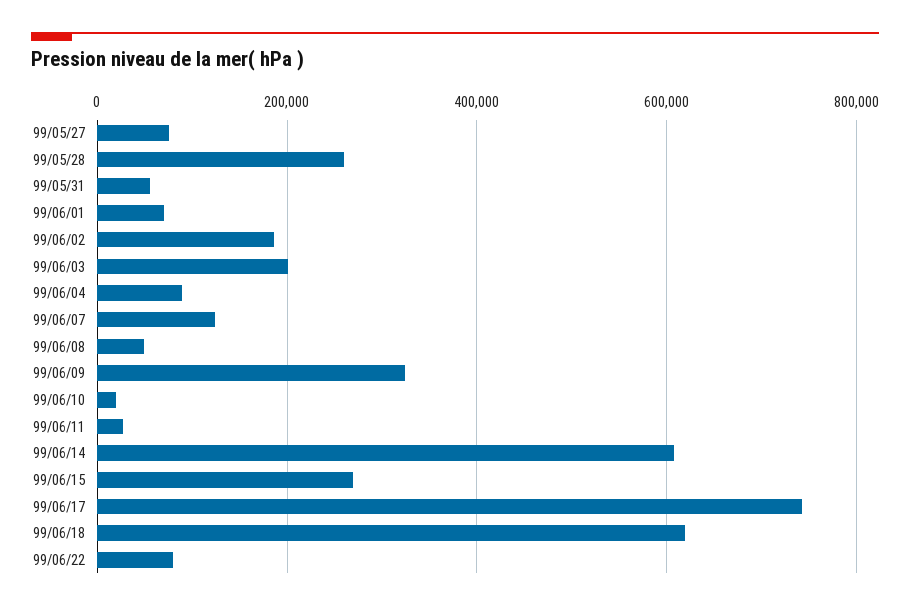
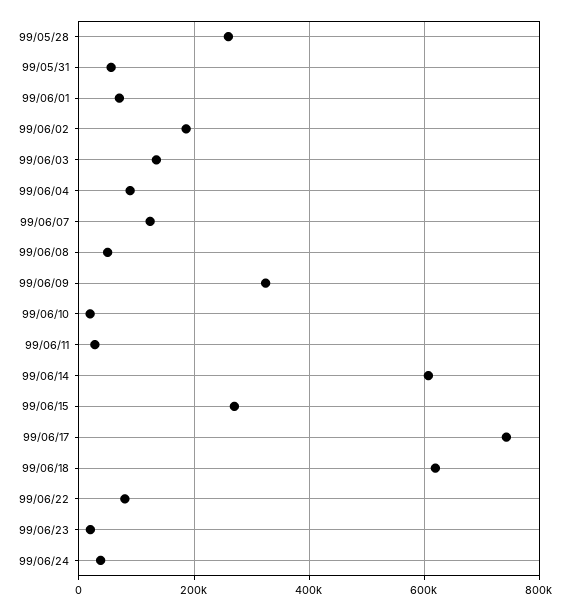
99/05/27: 80000 -> none
99/06/03: 200000 -> 140000
99/06/23: none -> 20000
99/06/24: none -> 40000

